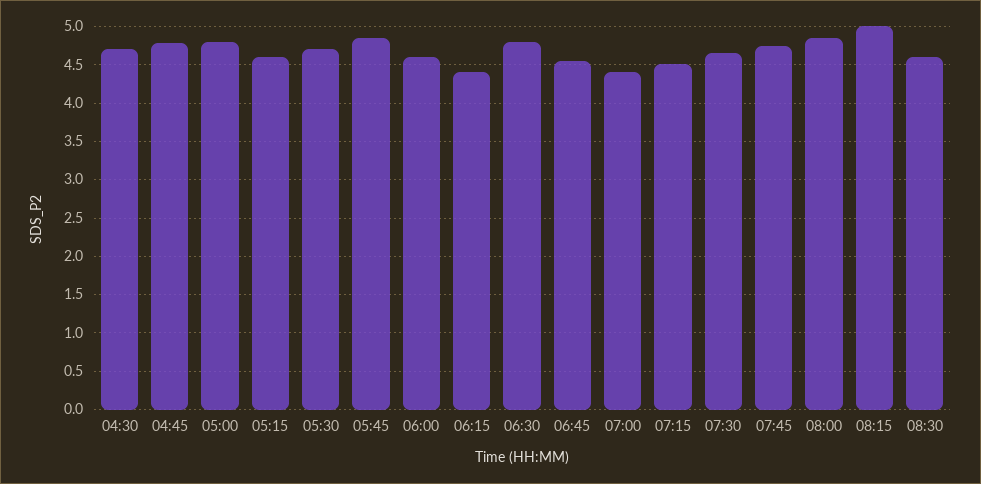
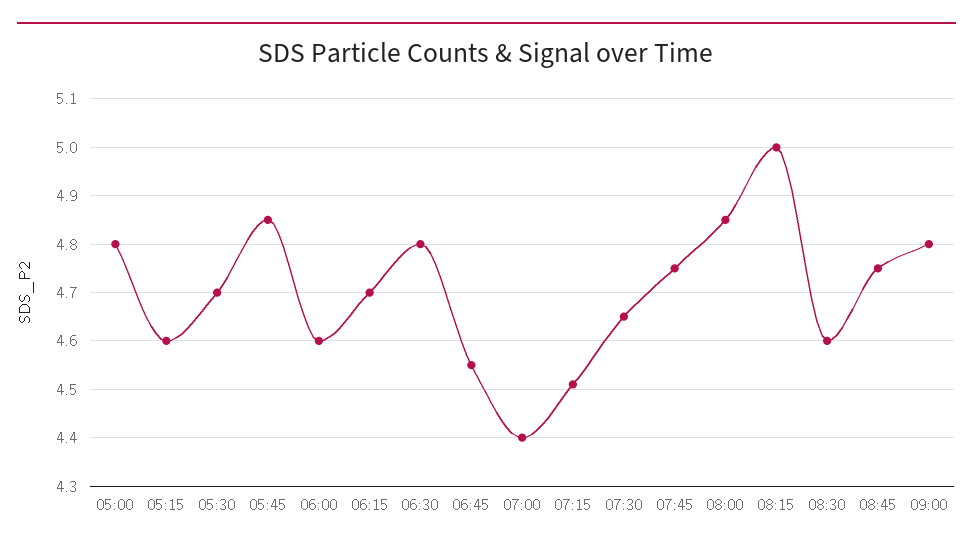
04:30: 4.7 -> none
04:45: 4.8 -> none
06:15: 4.4 -> 4.7
08:45: none -> 4.75
09:00: none -> 4.8

